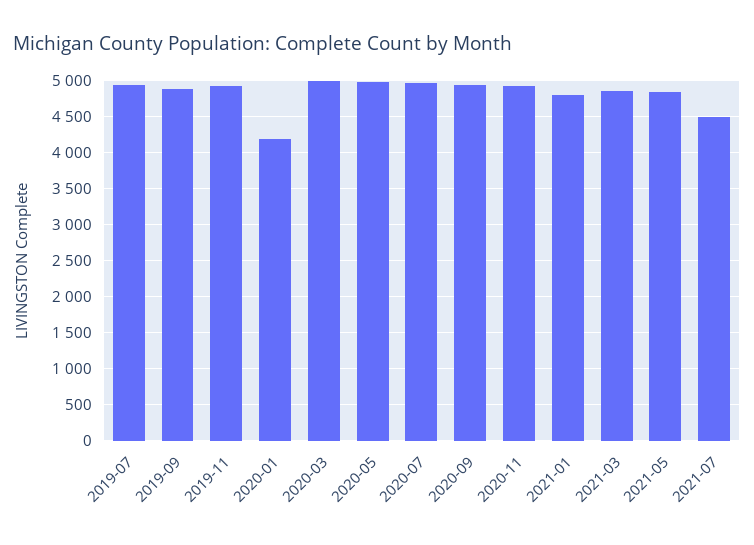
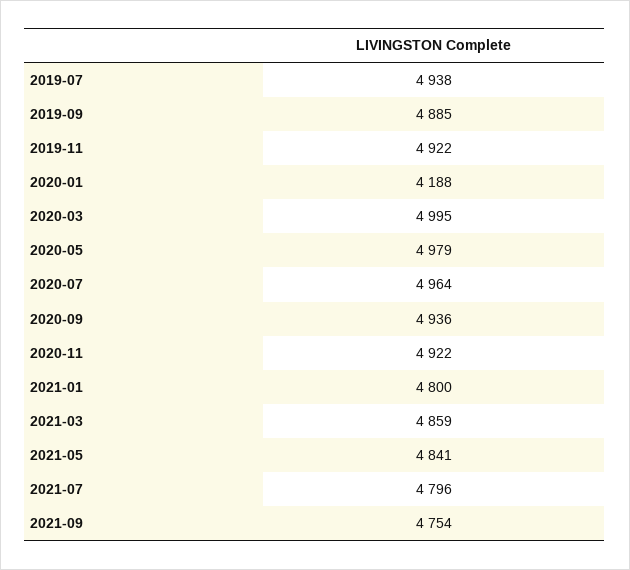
2021-07: 4500 -> 4796
2021-09: none -> 4754

